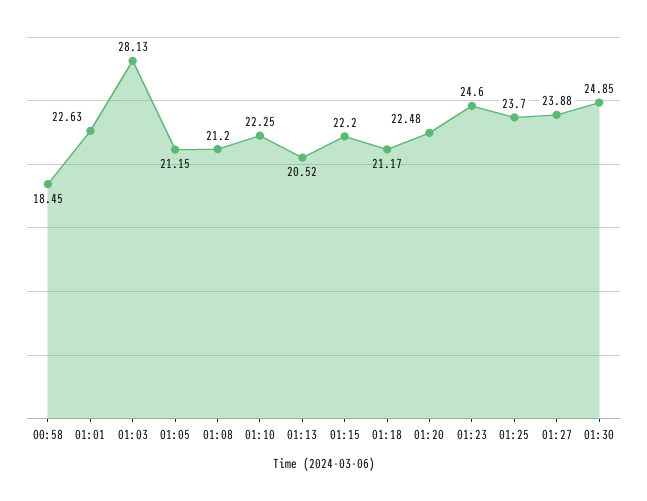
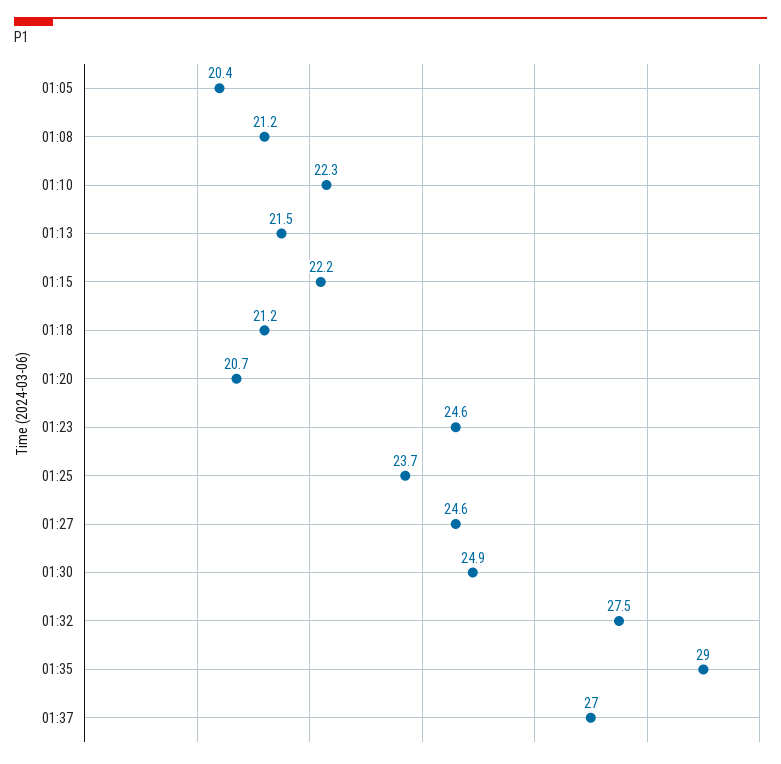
00:58: 18.45 -> none
01:01: 22.63 -> none
01:03: 28.13 -> none
01:05: 21.15 -> 20.4
01:13: 20.52 -> 21.5
01:20: 22.48 -> 20.7
01:27: 23.88 -> 24.6
01:32: none -> 27.5
01:35: none -> 29
01:37: none -> 27

